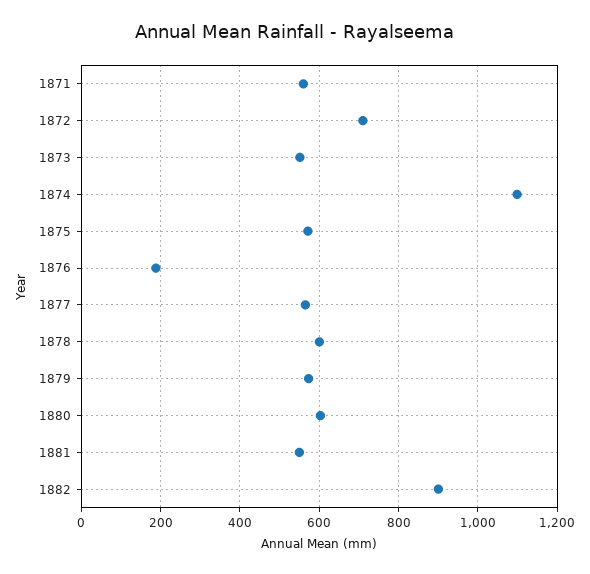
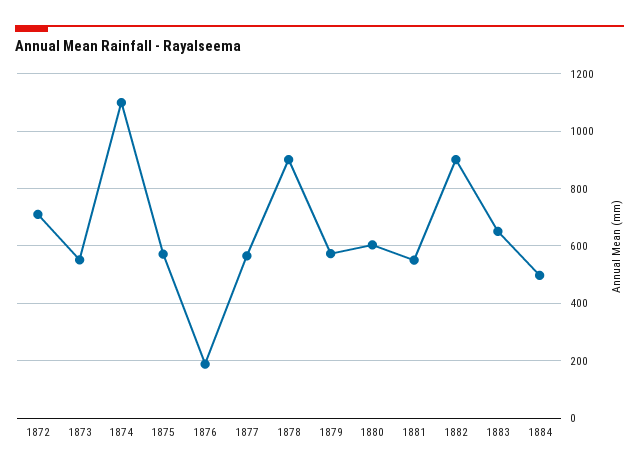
1871: 560 -> none
1878: 600 -> 900
1883: none -> 650
1884: none -> 500

